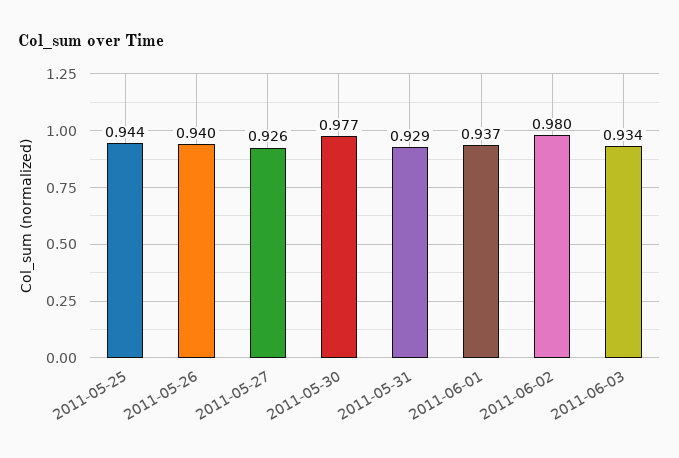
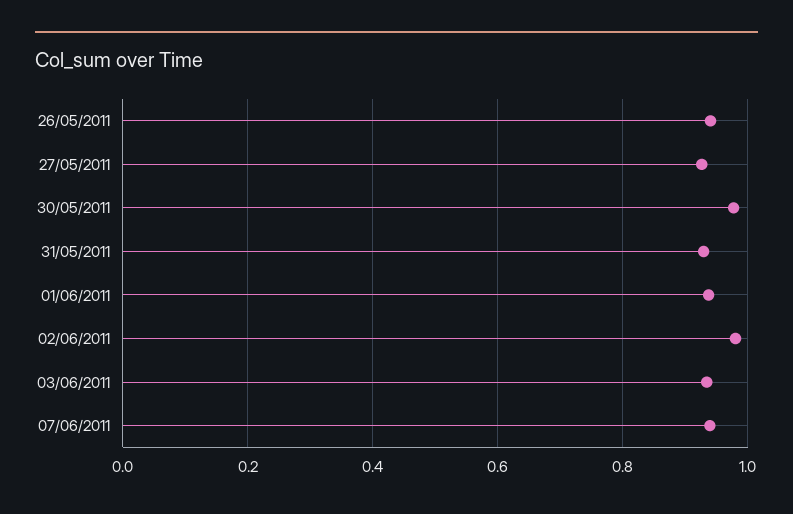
2011-05-25: 0.944 -> none
07/06/2011: none -> 0.94

